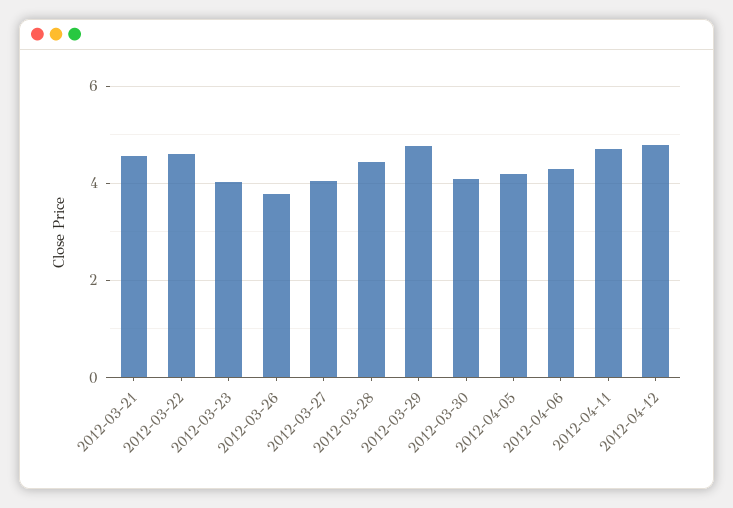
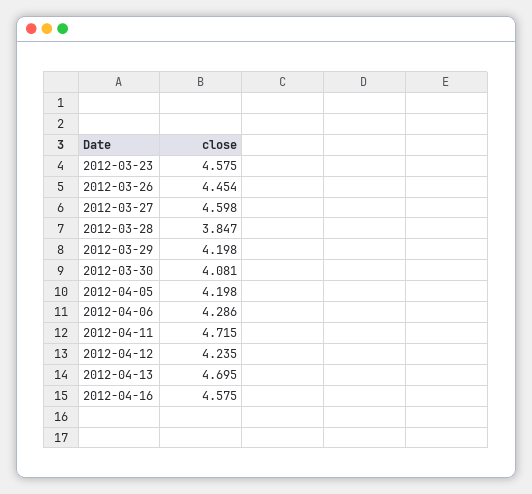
2012-03-21: 4.6 -> none
2012-03-22: 4.6 -> none
2012-03-23: 4 -> 4.575
2012-03-26: 3.8 -> 4.454
2012-03-27: 4 -> 4.598
2012-03-28: 4.4 -> 3.847
2012-03-29: 4.8 -> 4.198
2012-04-12: 4.8 -> 4.235
2012-04-13: none -> 4.695
2012-04-16: none -> 4.575

